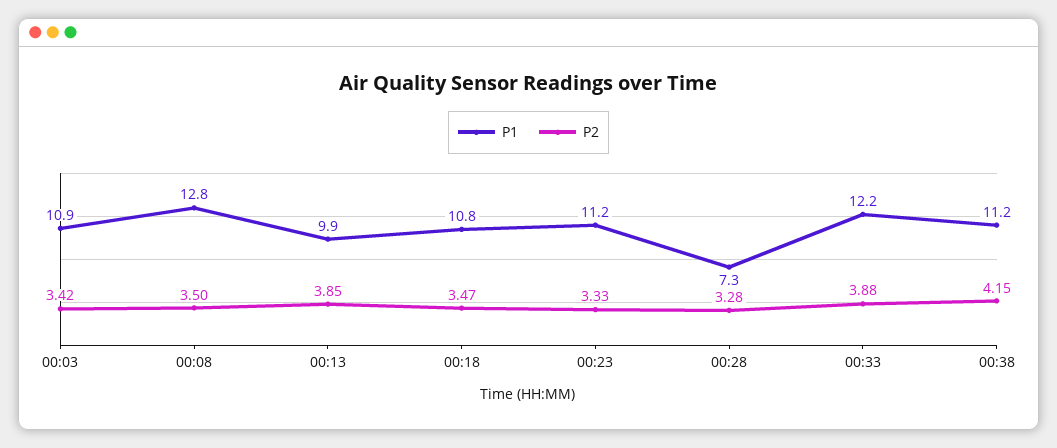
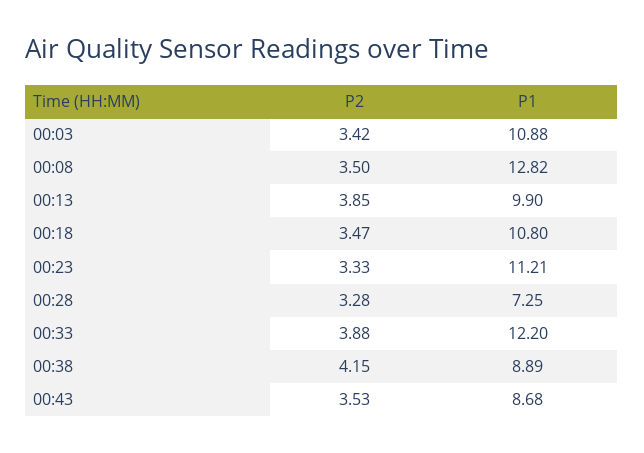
P1, 00:38: 11.2 -> 8.89
P2, 00:43: none -> 3.53
P1, 00:43: none -> 8.68

